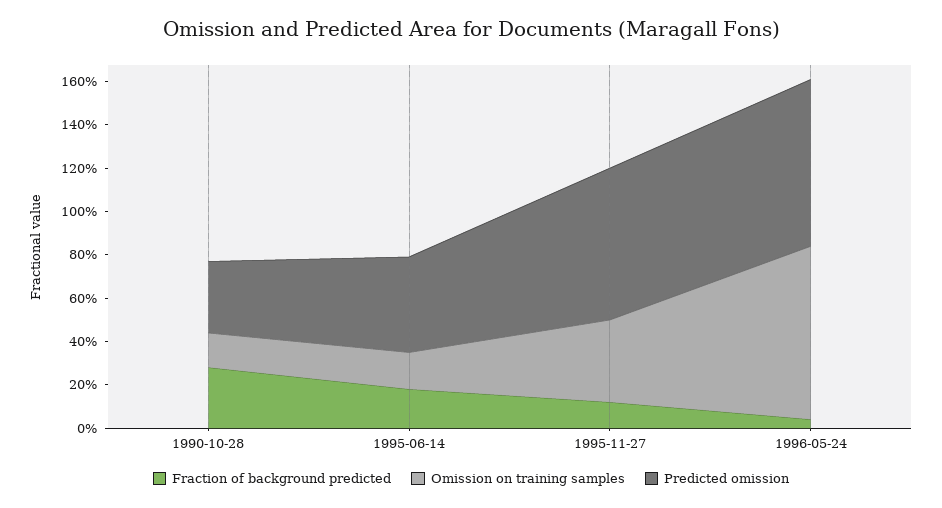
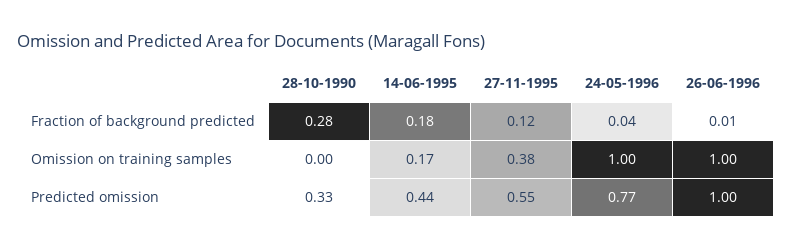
Omission on training samples, 1990-10-28: 0.15 -> 0
Predicted omission, 1995-11-27: 0.7 -> 0.55
Omission on training samples, 1996-05-24: 0.8 -> 1
Fraction of background predicted, 26-06-1996: none -> 0.01
Omission on training samples, 26-06-1996: none -> 1
Predicted omission, 26-06-1996: none -> 1

